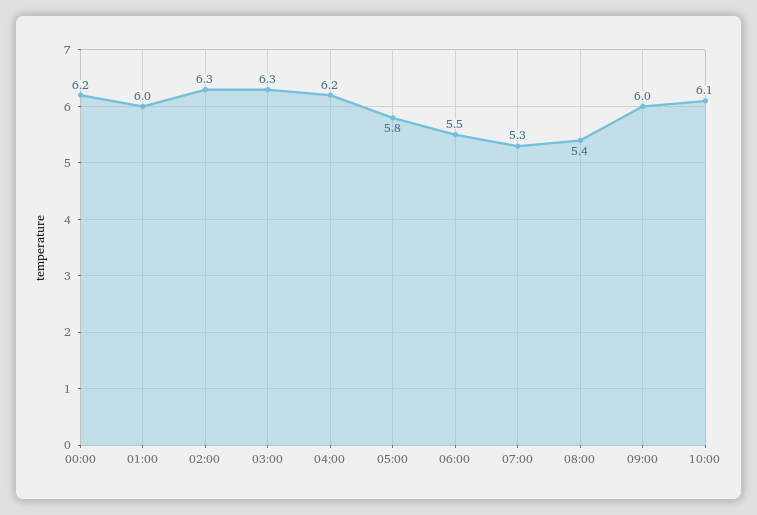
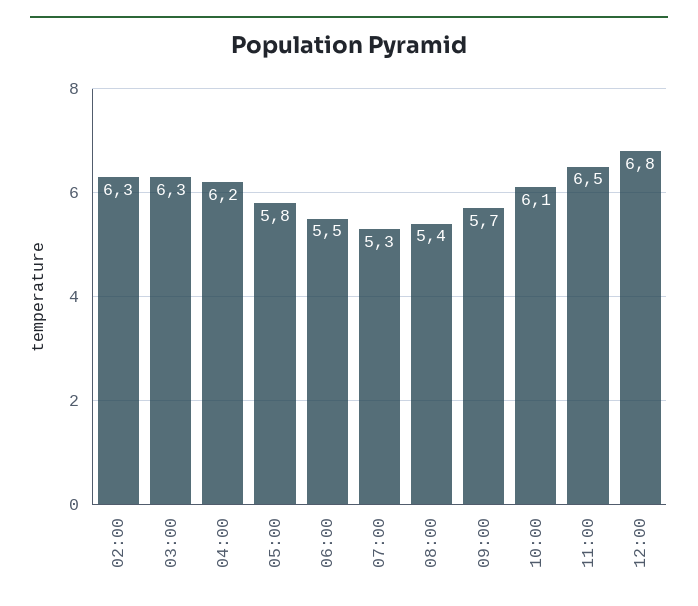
00:00: 6.2 -> none
01:00: 6 -> none
09:00: 6 -> 5.7
11:00: none -> 6.5
12:00: none -> 6.8

